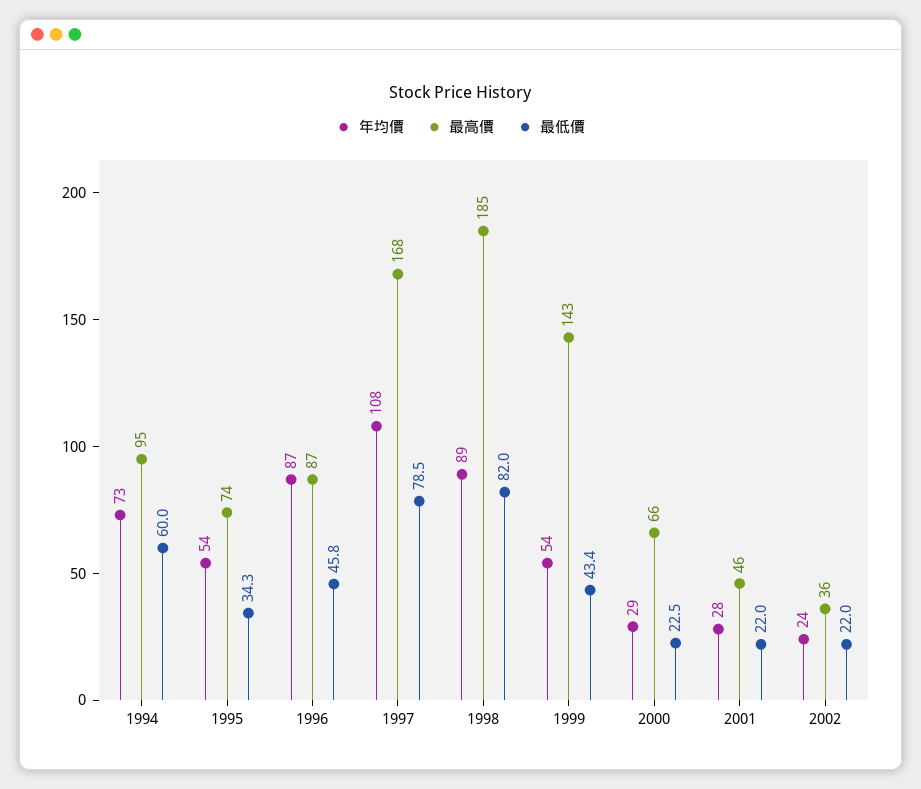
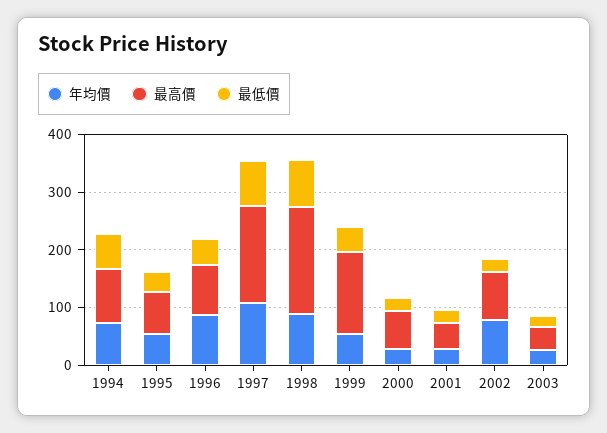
年均價, 2002: 24 -> 80
最高價, 2002: 36 -> 80
年均價, 2003: none -> 20
最高價, 2003: none -> 40
最低價, 2003: none -> 20

